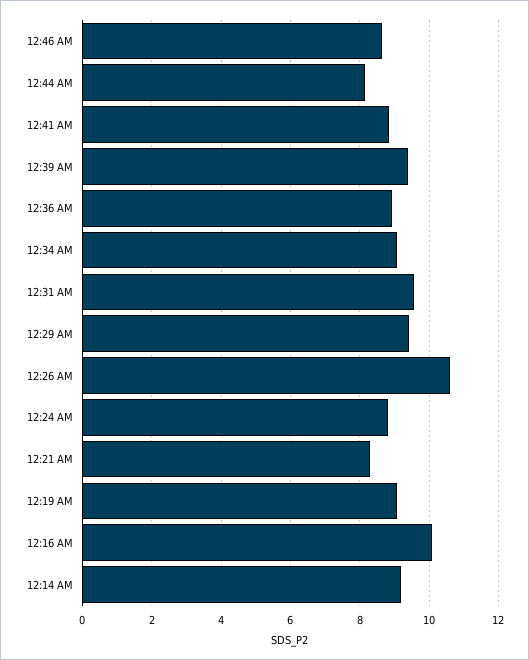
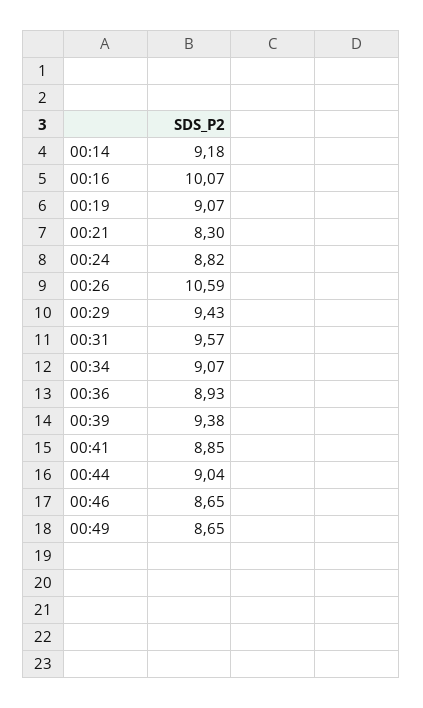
12:44 AM: 8.2 -> 9.04
00:49: none -> 8.65

